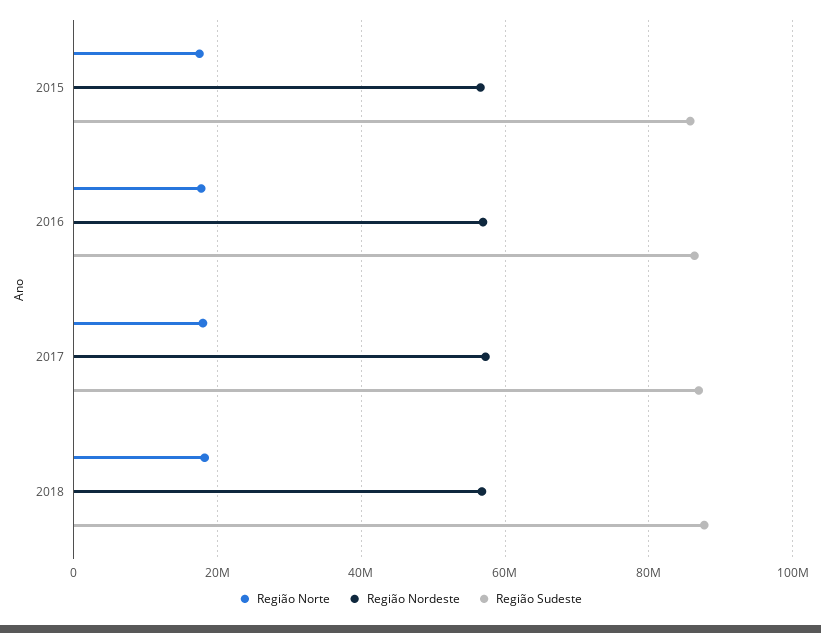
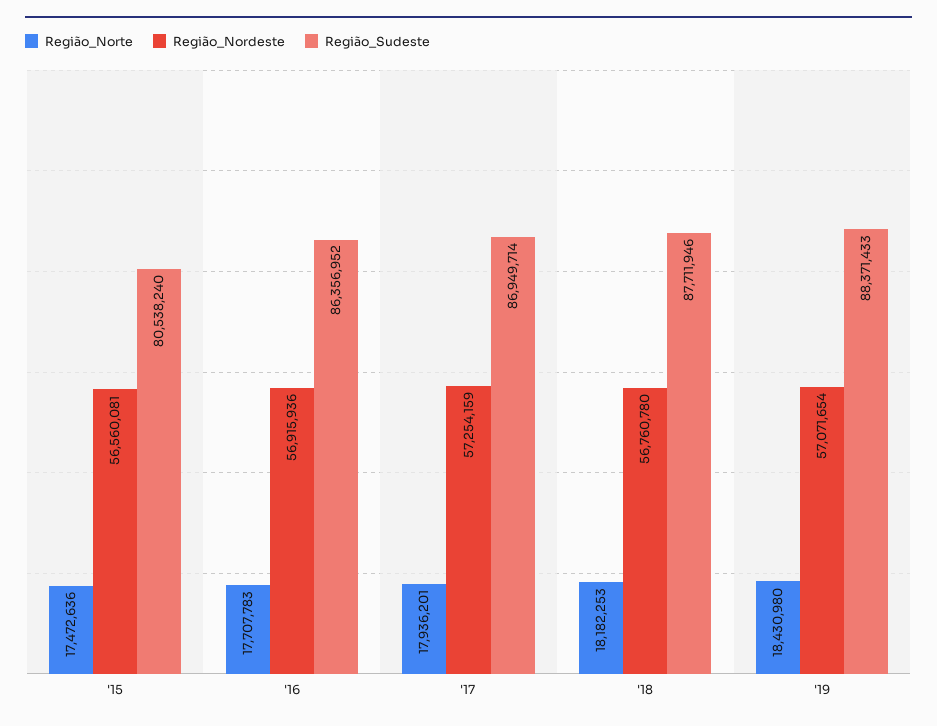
Região Sudeste, 2015: 86000000 -> 80538240
Região Norte, '19: none -> 18430980
Região Nordeste, '19: none -> 57071654
Região Sudeste, '19: none -> 88371433

